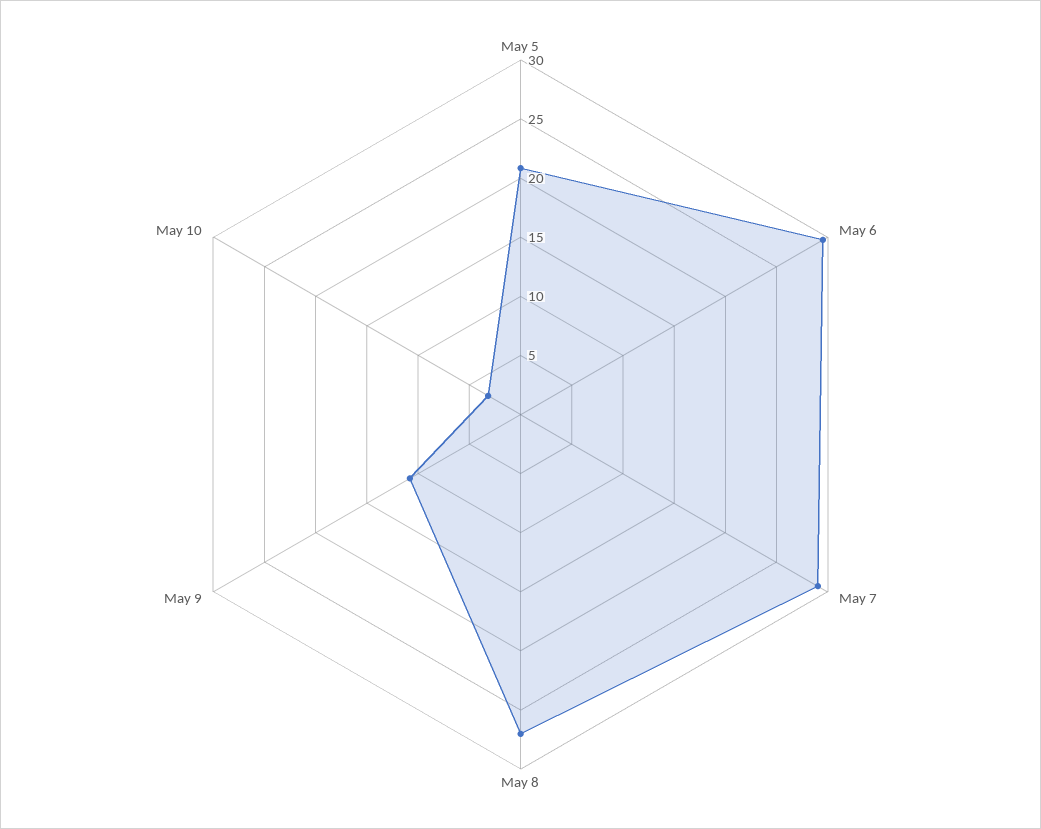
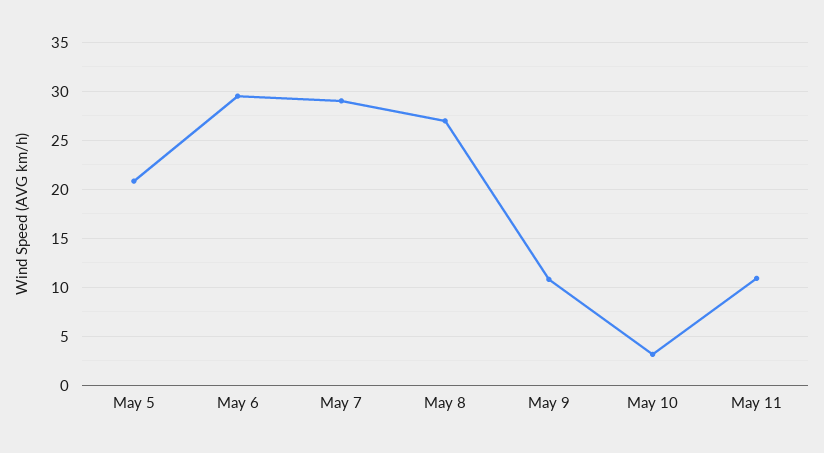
May 11: none -> 11

